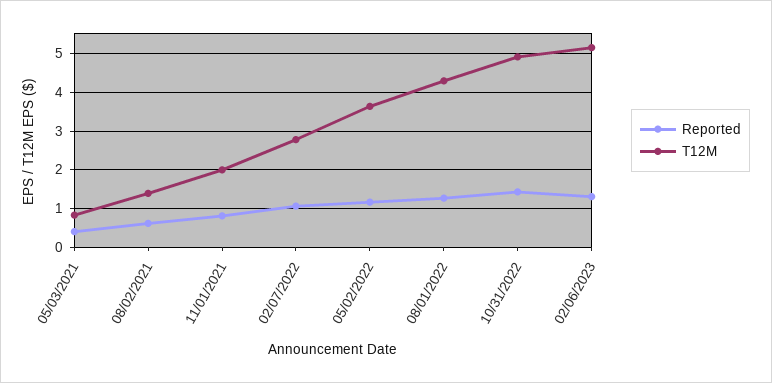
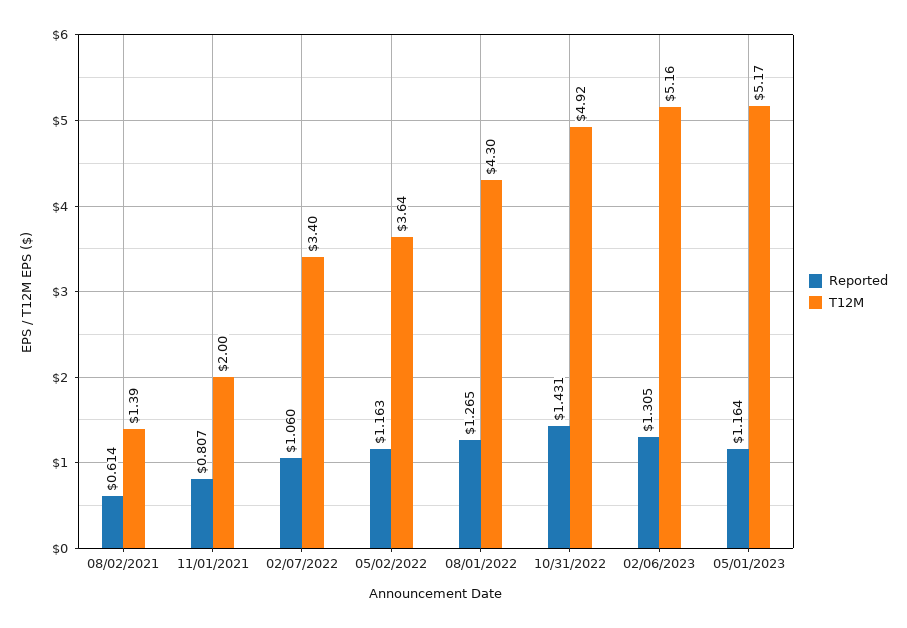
Reported, 05/03/2021: 0.4 -> none
T12M, 05/03/2021: 0.8 -> none
T12M, 02/07/2022: 2.8 -> 3.4
Reported, 05/01/2023: none -> 1.164
T12M, 05/01/2023: none -> 5.17

